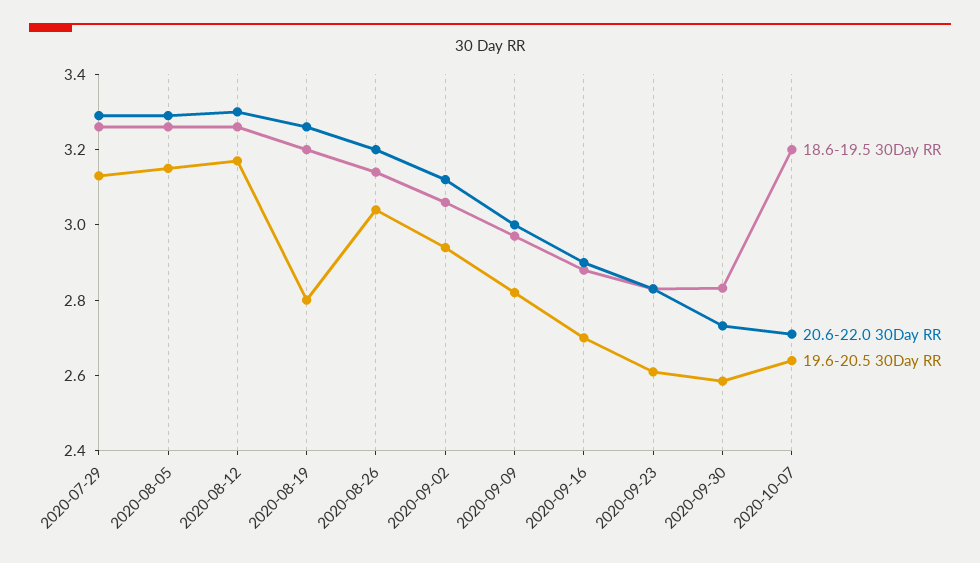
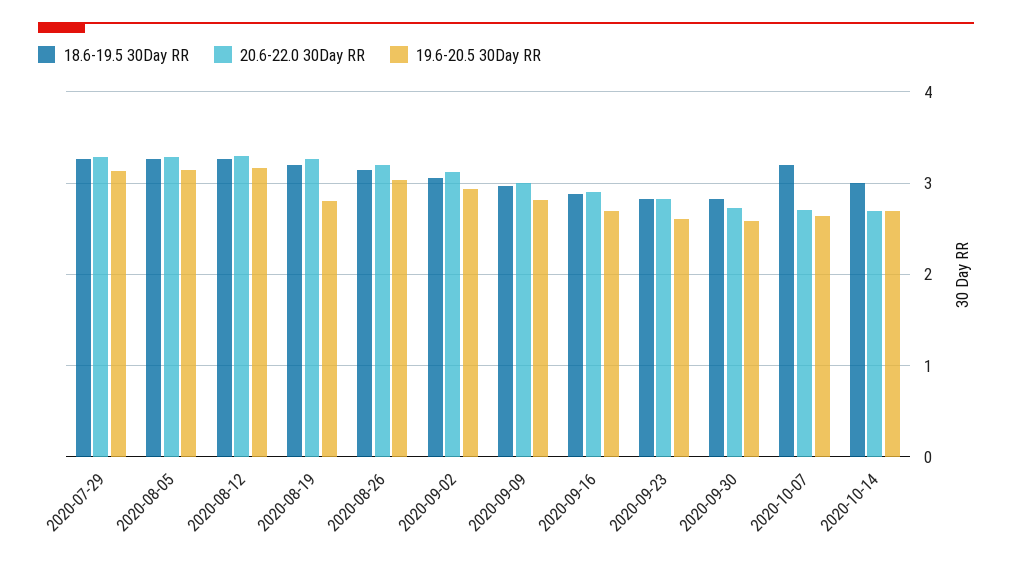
18.6-19.5 30Day RR, 2020-10-14: none -> 3
20.6-22.0 30Day RR, 2020-10-14: none -> 2.7
19.6-20.5 30Day RR, 2020-10-14: none -> 2.7

